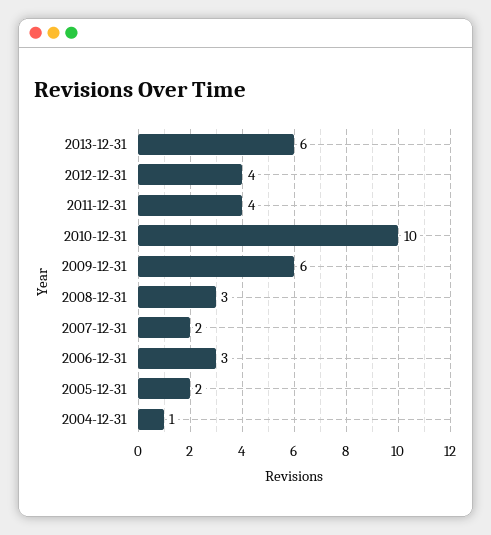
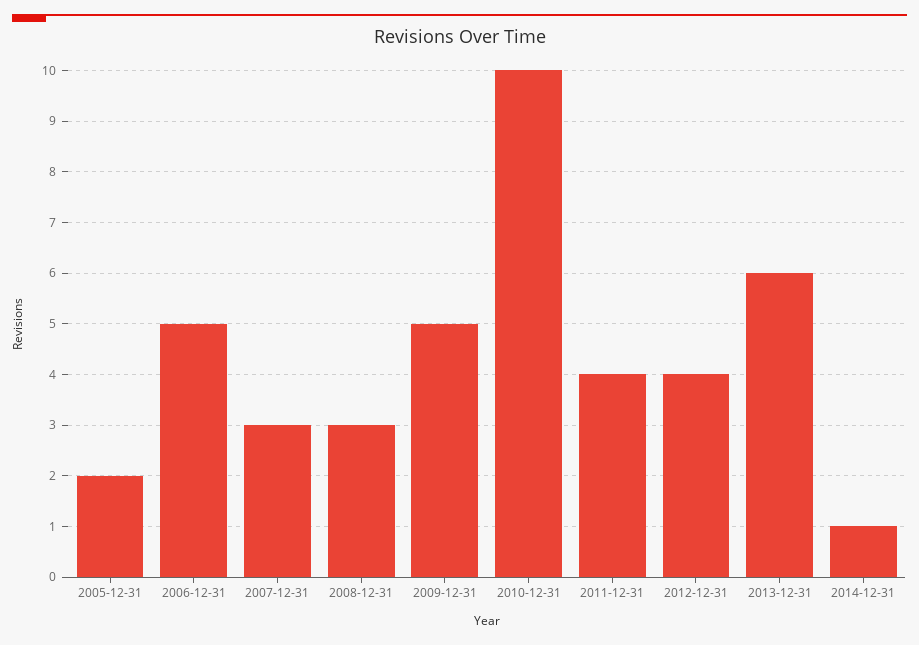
2009-12-31: 6 -> 5
2007-12-31: 2 -> 3
2006-12-31: 3 -> 5
2004-12-31: 1 -> none
2014-12-31: none -> 1

